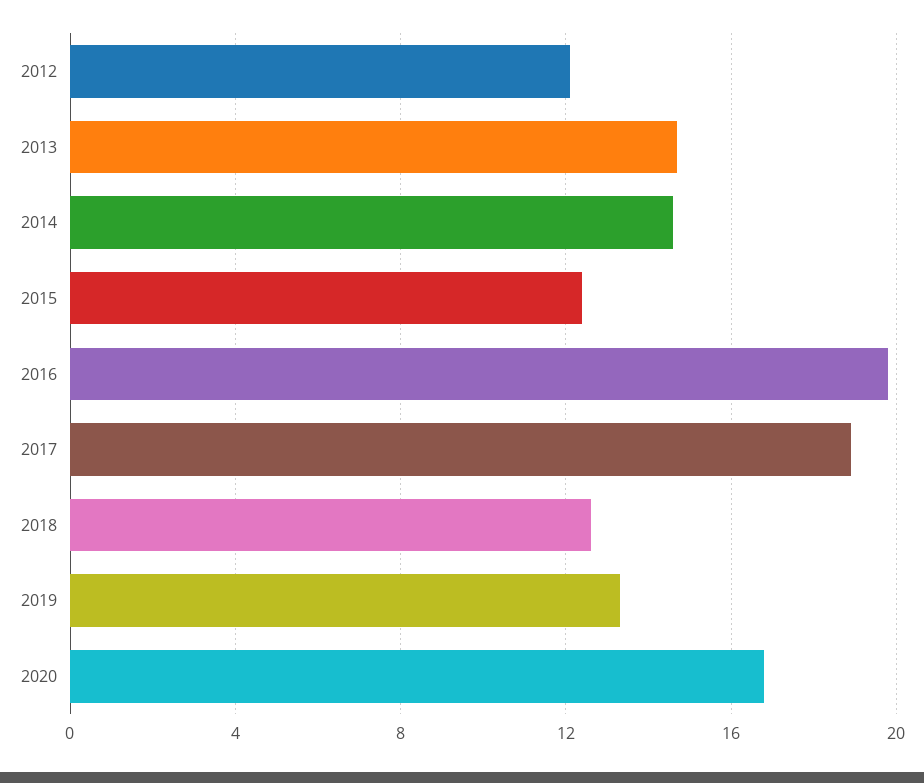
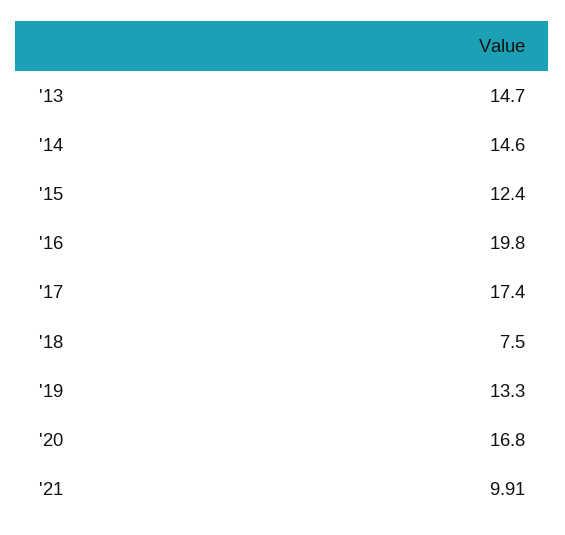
2012: 12 -> none
2017: 19 -> 17.4
2018: 12.5 -> 7.5
'21: none -> 9.91

